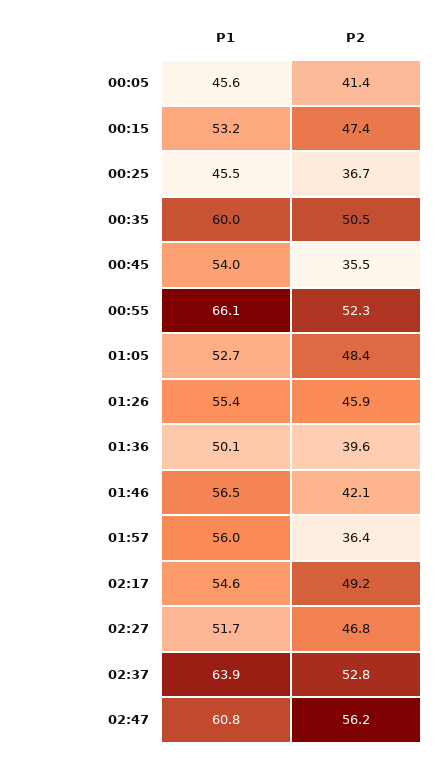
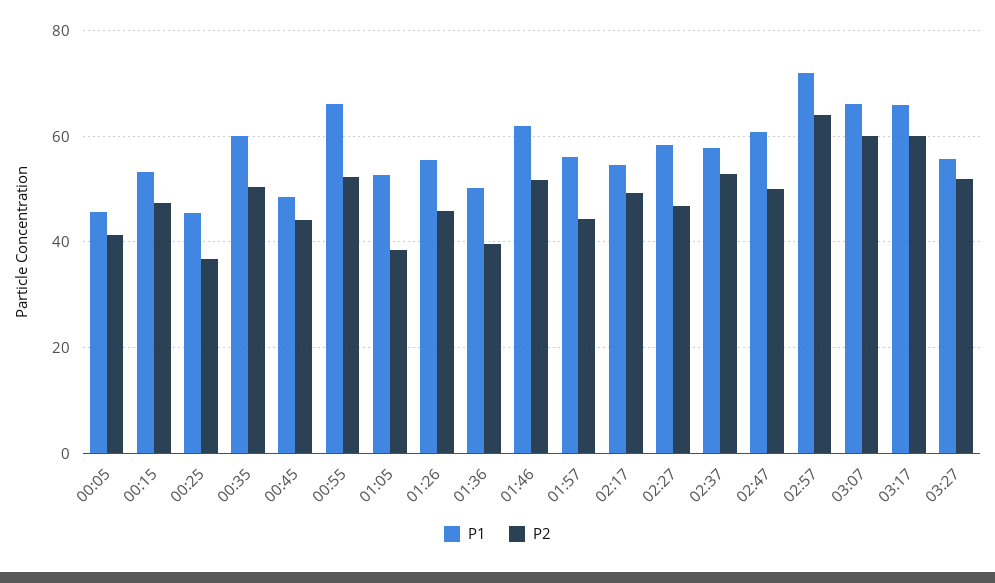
P1, 00:45: 54 -> 48
P2, 00:45: 35.5 -> 44
P2, 01:05: 48.4 -> 38
P1, 01:46: 56.5 -> 62
P2, 01:46: 42.1 -> 52
P2, 01:57: 36.4 -> 44
P1, 02:27: 51.7 -> 58
P1, 02:37: 63.9 -> 58
P2, 02:47: 56.2 -> 50
P1, 02:57: none -> 72
P2, 02:57: none -> 64
P1, 03:07: none -> 66
P2, 03:07: none -> 60
P1, 03:17: none -> 66
P2, 03:17: none -> 60
P1, 03:27: none -> 56
P2, 03:27: none -> 52

